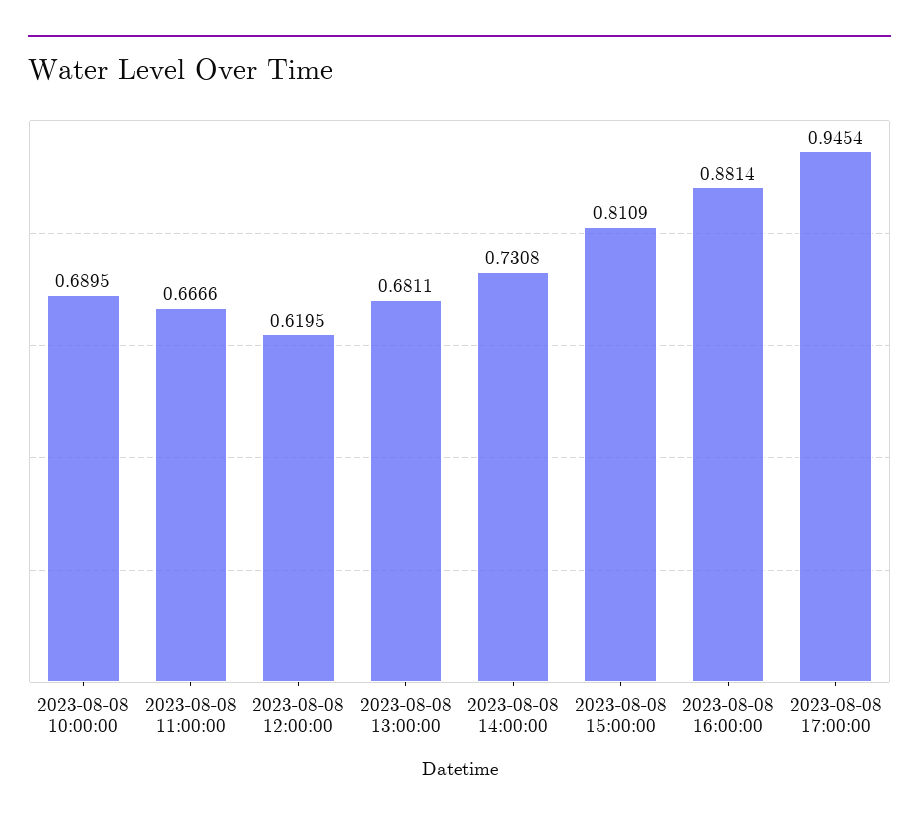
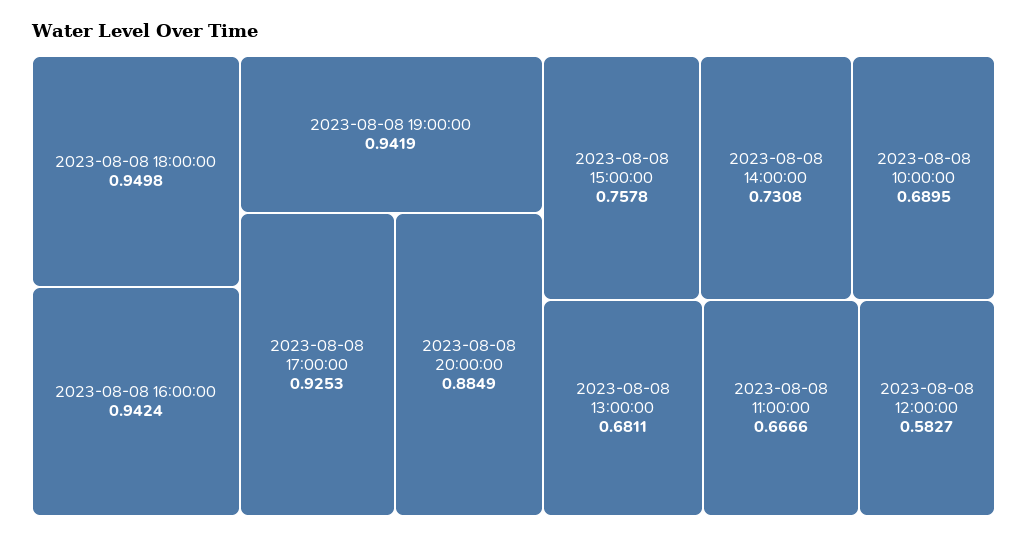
2023-08-08 12:00:00: 0.6195 -> 0.5827
2023-08-08 15:00:00: 0.8109 -> 0.7578
2023-08-08 16:00:00: 0.8814 -> 0.9424
2023-08-08 17:00:00: 0.9454 -> 0.9253
2023-08-08 18:00:00: none -> 0.9498
2023-08-08 19:00:00: none -> 0.9419
2023-08-08 20:00:00: none -> 0.8849

